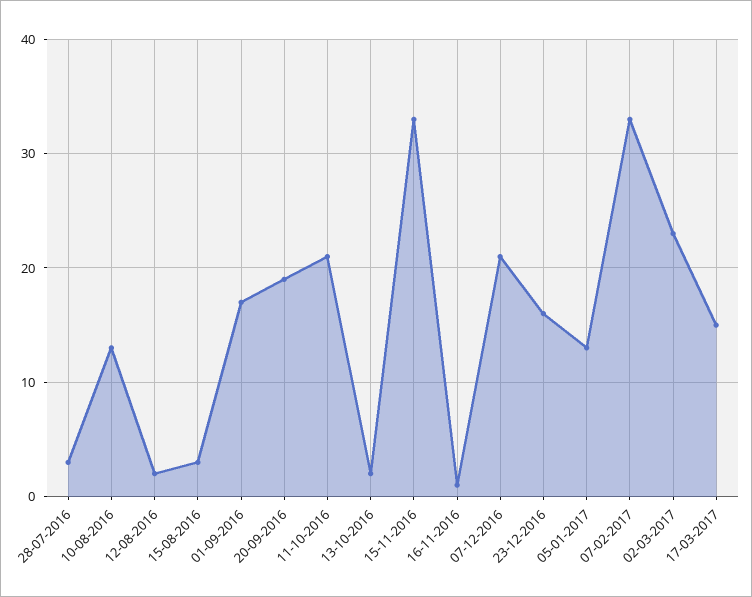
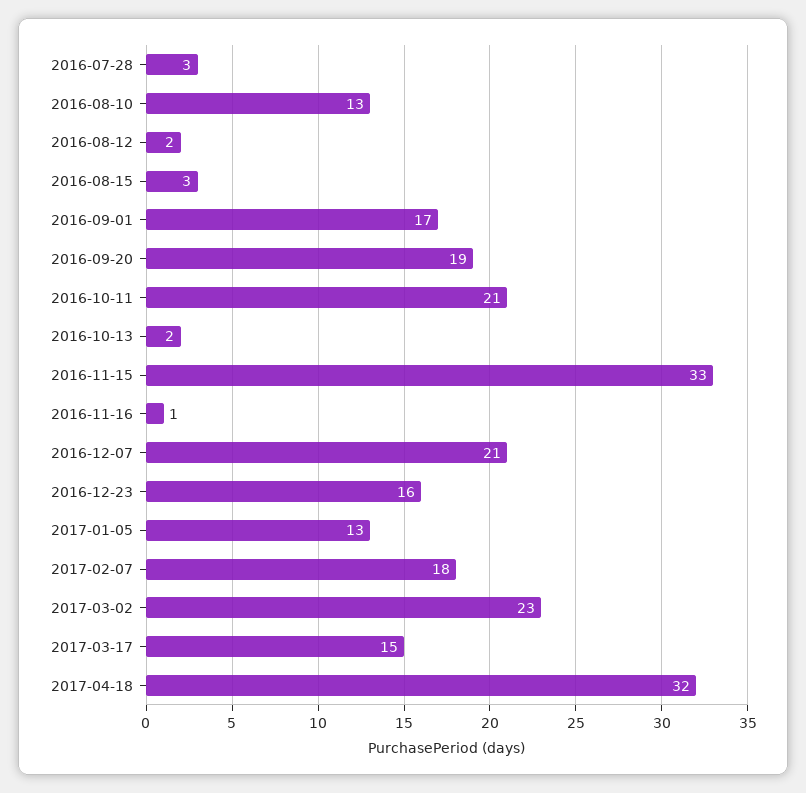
07-02-2017: 33 -> 18
2017-04-18: none -> 32

